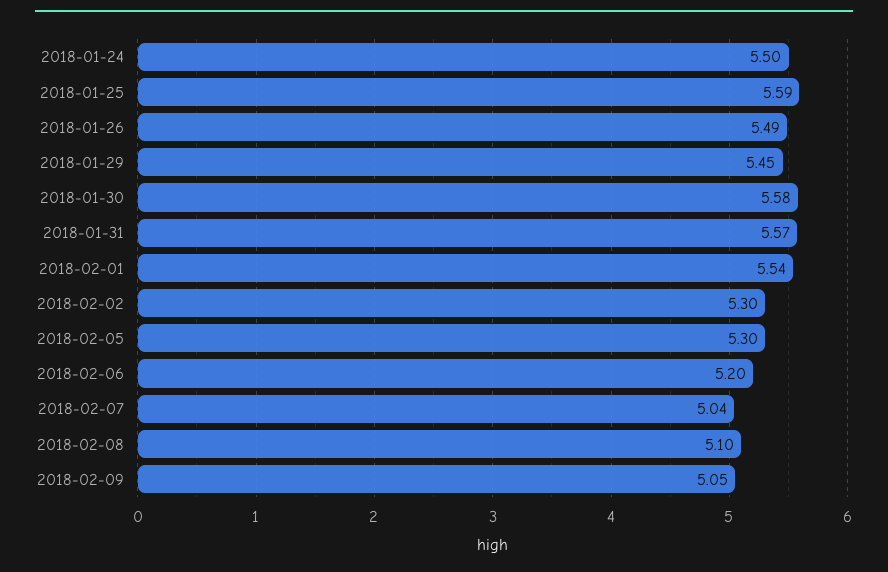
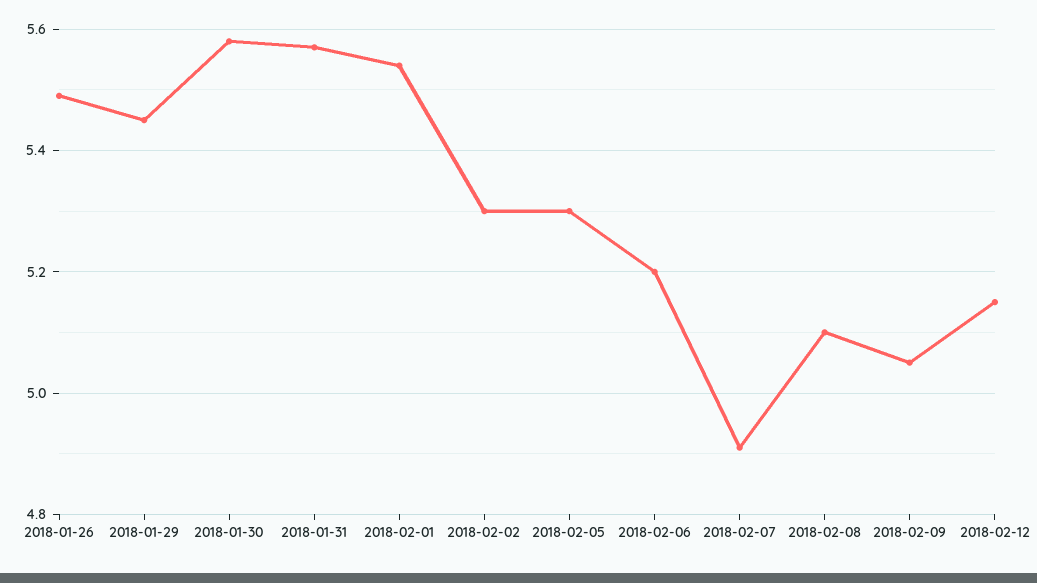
2018-01-24: 5.5 -> none
2018-01-25: 5.59 -> none
2018-02-07: 5.04 -> 4.9
2018-02-12: none -> 5.15

